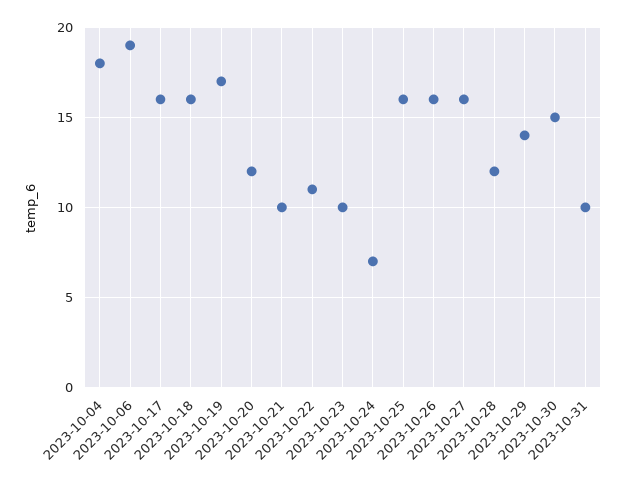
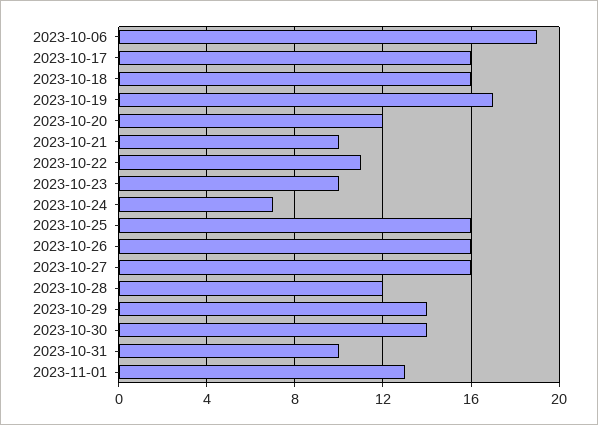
2023-10-04: 18 -> none
2023-10-30: 15 -> 14
2023-11-01: none -> 13

